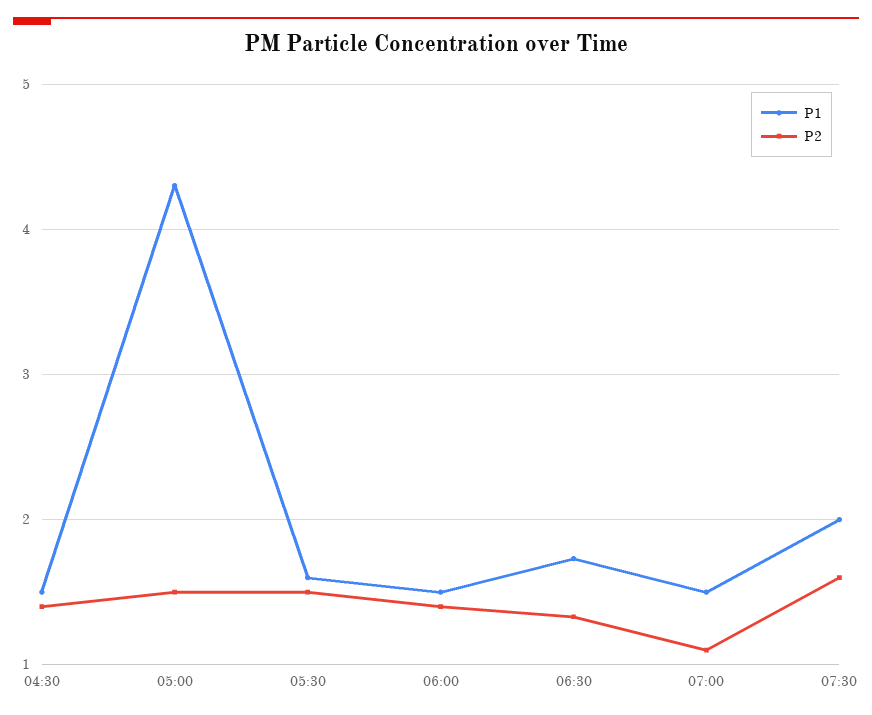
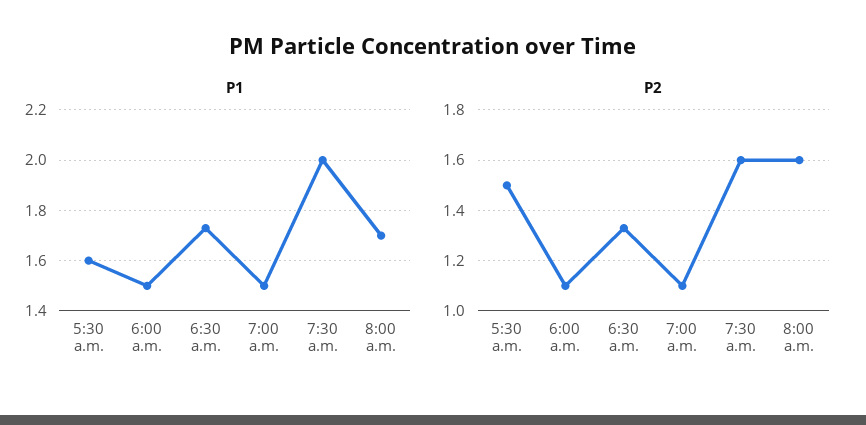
P1, 04:30: 1.5 -> none
P2, 04:30: 1.4 -> none
P1, 05:00: 4.3 -> none
P2, 05:00: 1.5 -> none
P2, 06:00: 1.4 -> 1.1
P1, 8:00 a.m.: none -> 1.7
P2, 8:00 a.m.: none -> 1.6

